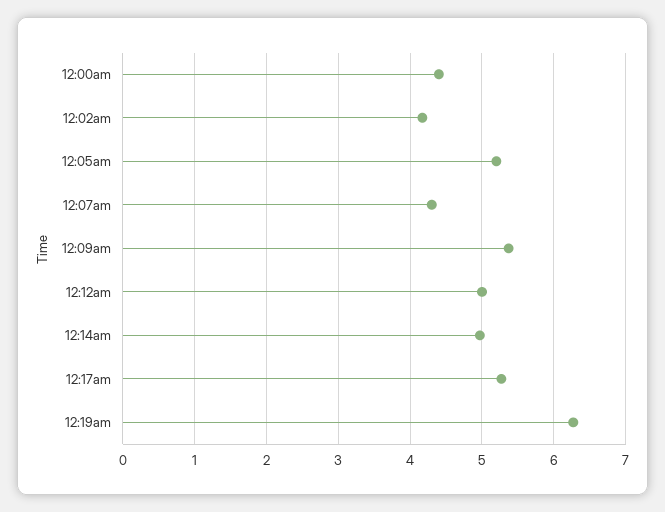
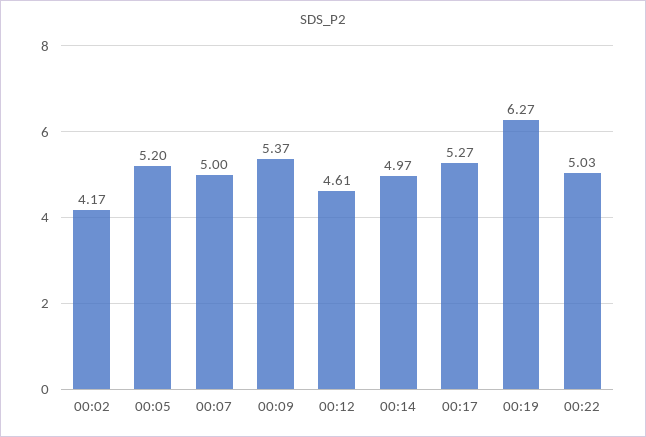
12:00am: 4.4 -> none
12:07am: 4.3 -> 5
12:12am: 5 -> 4.61
00:22: none -> 5.03

